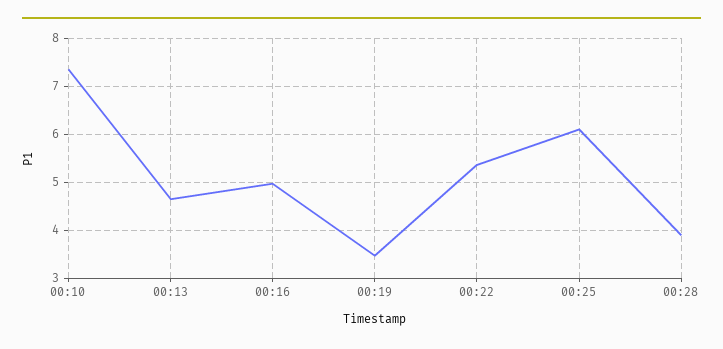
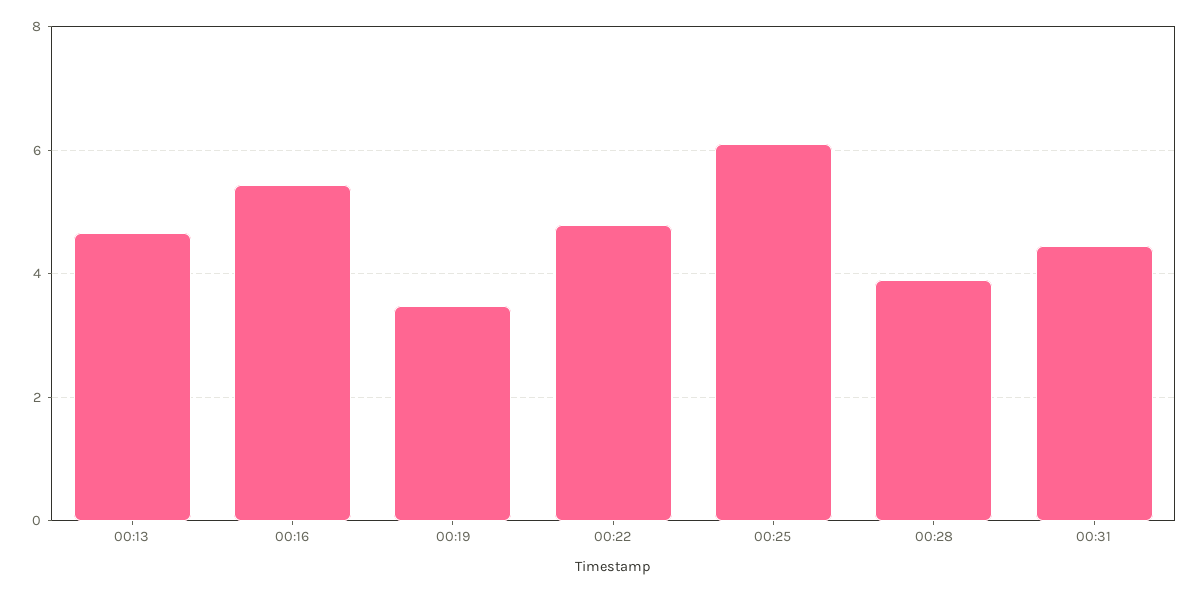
00:10: 7.4 -> none
00:16: 5 -> 5.4
00:22: 5.4 -> 4.8
00:31: none -> 4.4

